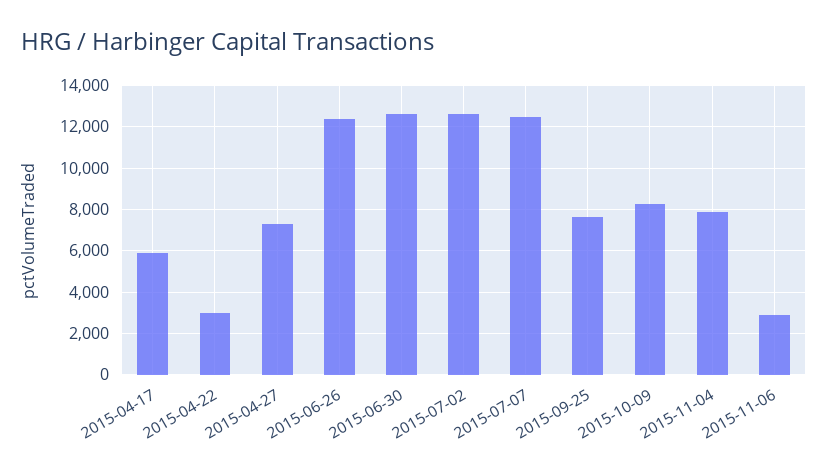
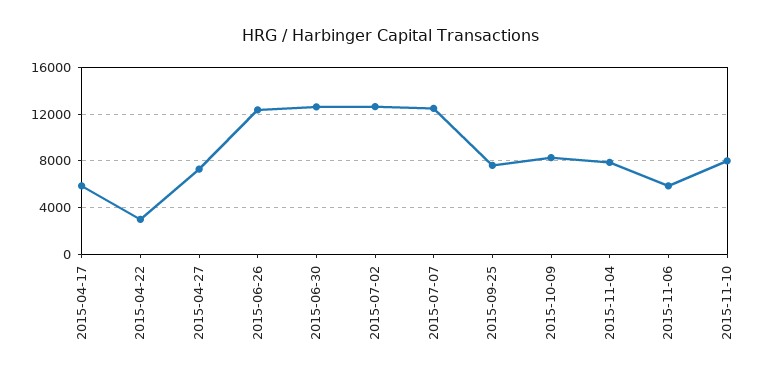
2015-11-06: 3000 -> 6000
2015-11-10: none -> 8000

